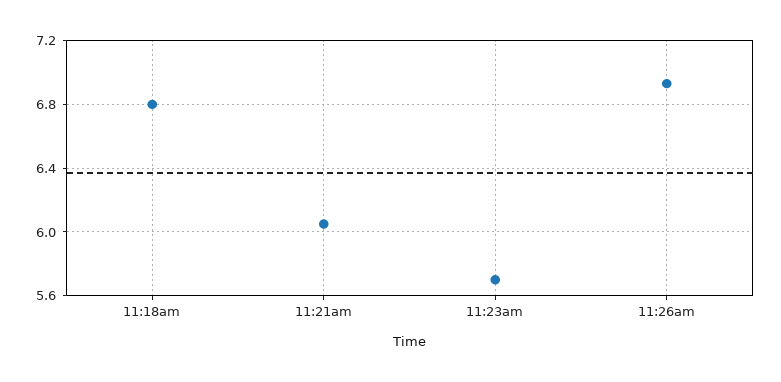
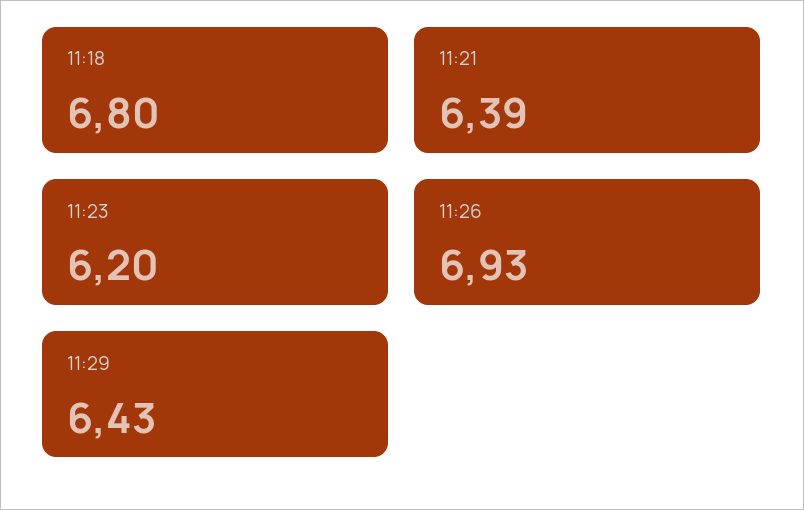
11:21am: 6.05 -> 6.39
11:23am: 5.7 -> 6.2
11:29: none -> 6.43

